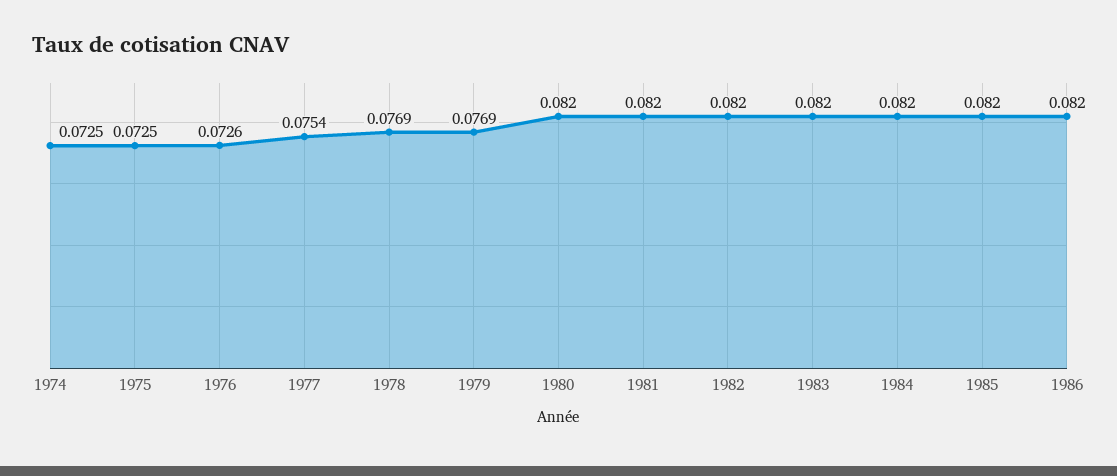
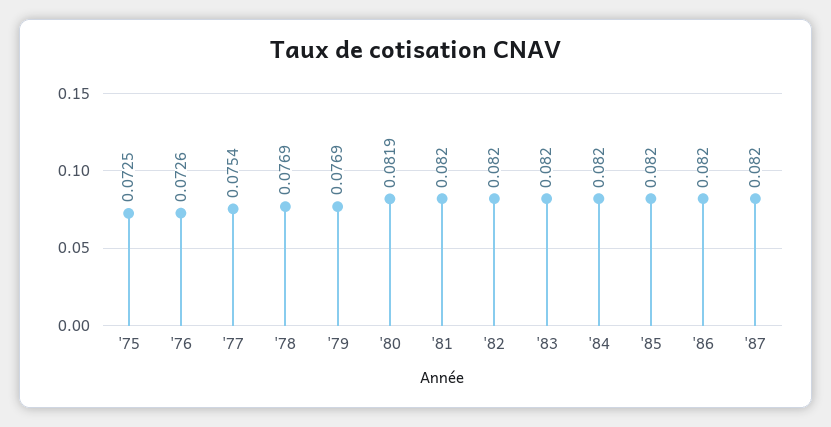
1974: 0.0725 -> none
1980: 0.082 -> 0.0819
'87: none -> 0.082

